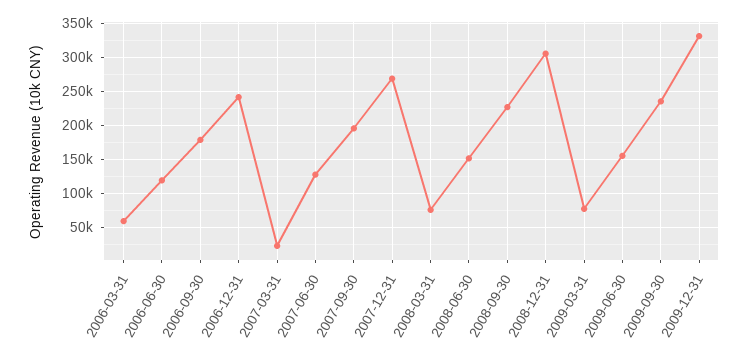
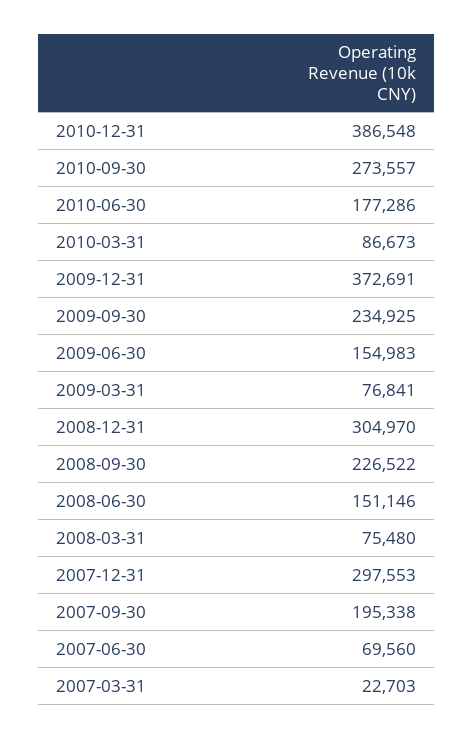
2006-03-31: 60000 -> none
2006-06-30: 120000 -> none
2006-09-30: 180000 -> none
2006-12-31: 240000 -> none
2007-06-30: 130000 -> 69560
2007-12-31: 270000 -> 297553
2009-12-31: 330000 -> 372691
2010-12-31: none -> 386548
2010-09-30: none -> 273557
2010-06-30: none -> 177286
2010-03-31: none -> 86673

